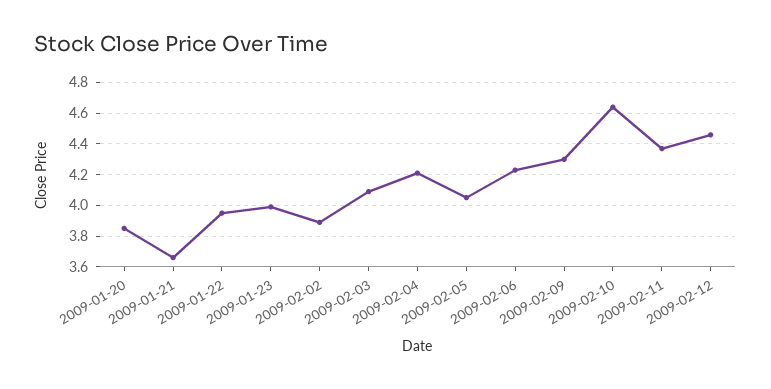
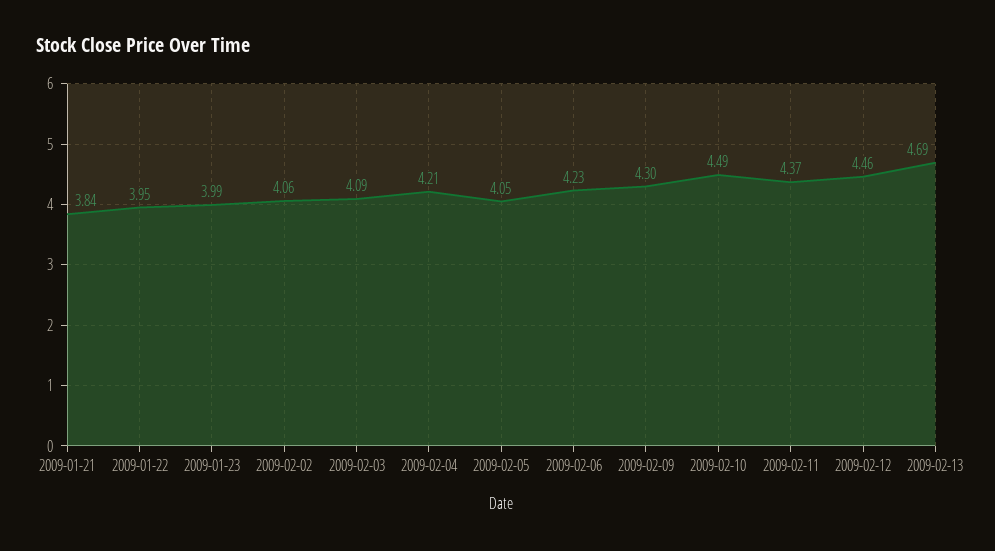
2009-01-20: 3.85 -> none
2009-01-21: 3.65 -> 3.84
2009-02-02: 3.9 -> 4.06
2009-02-10: 4.65 -> 4.49
2009-02-13: none -> 4.69

